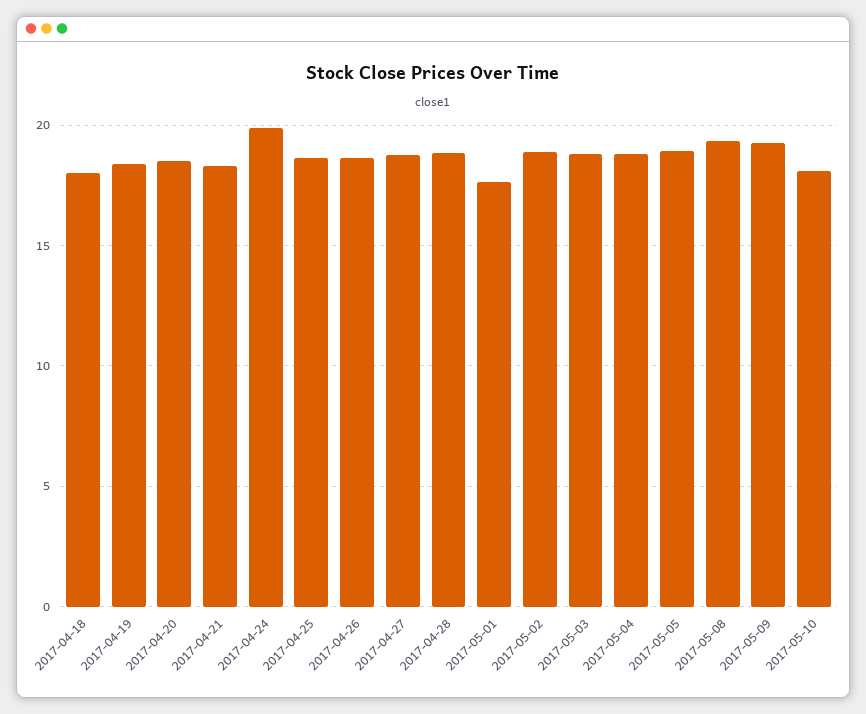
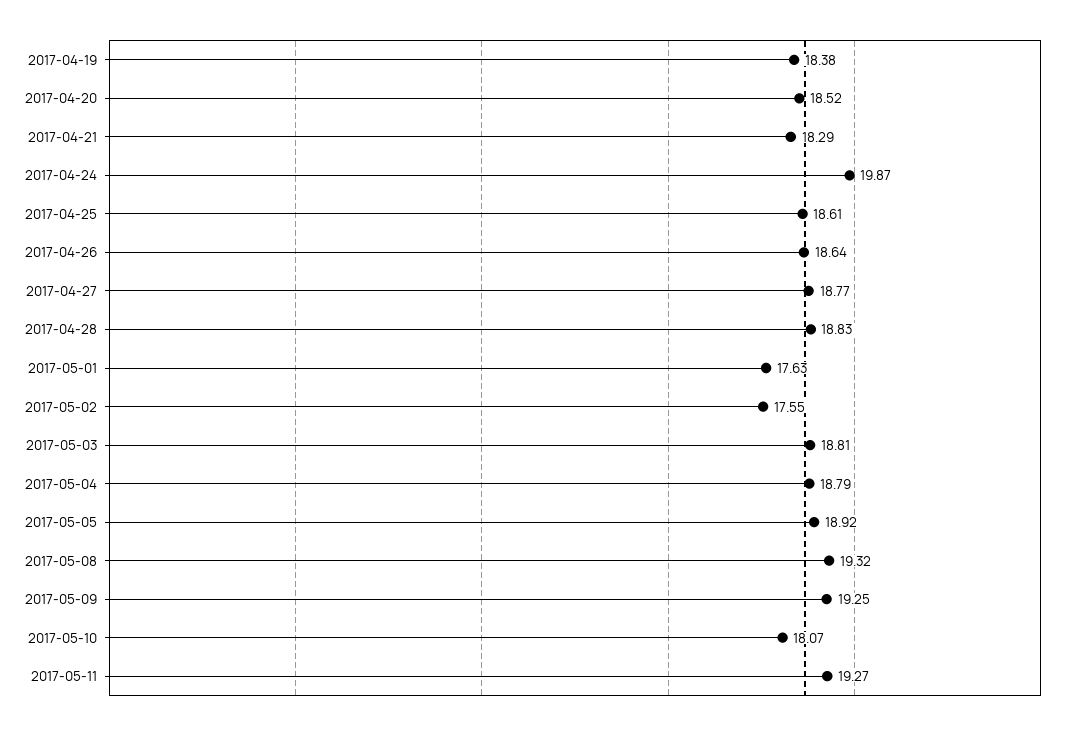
2017-04-18: 18 -> none
2017-05-02: 19 -> 17.55
2017-05-11: none -> 19.27

